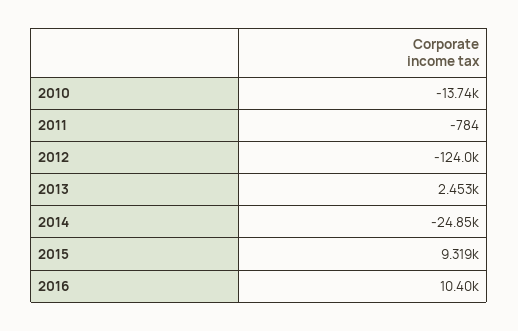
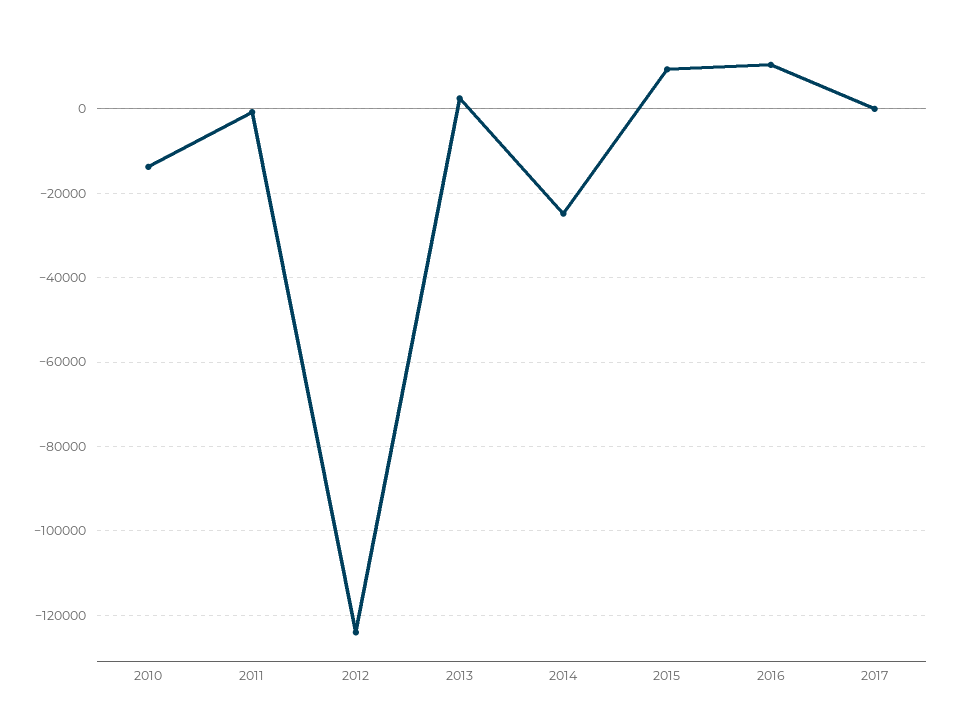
2017: none -> 0

